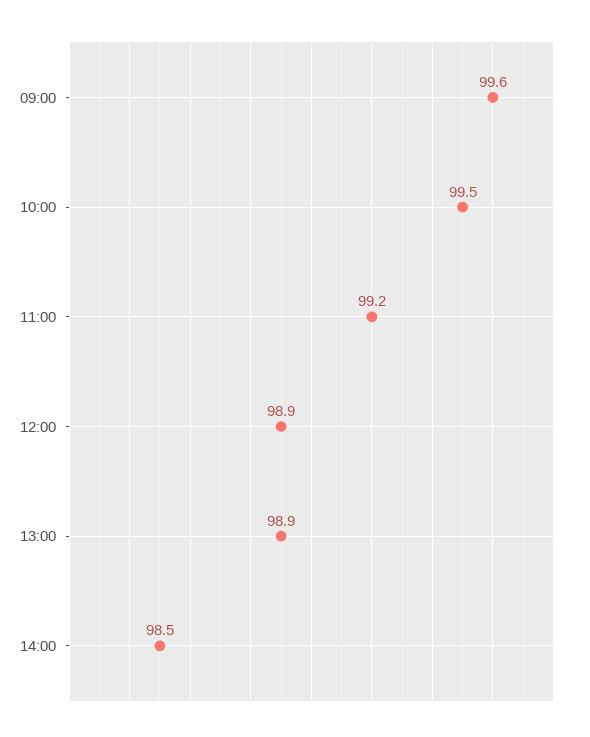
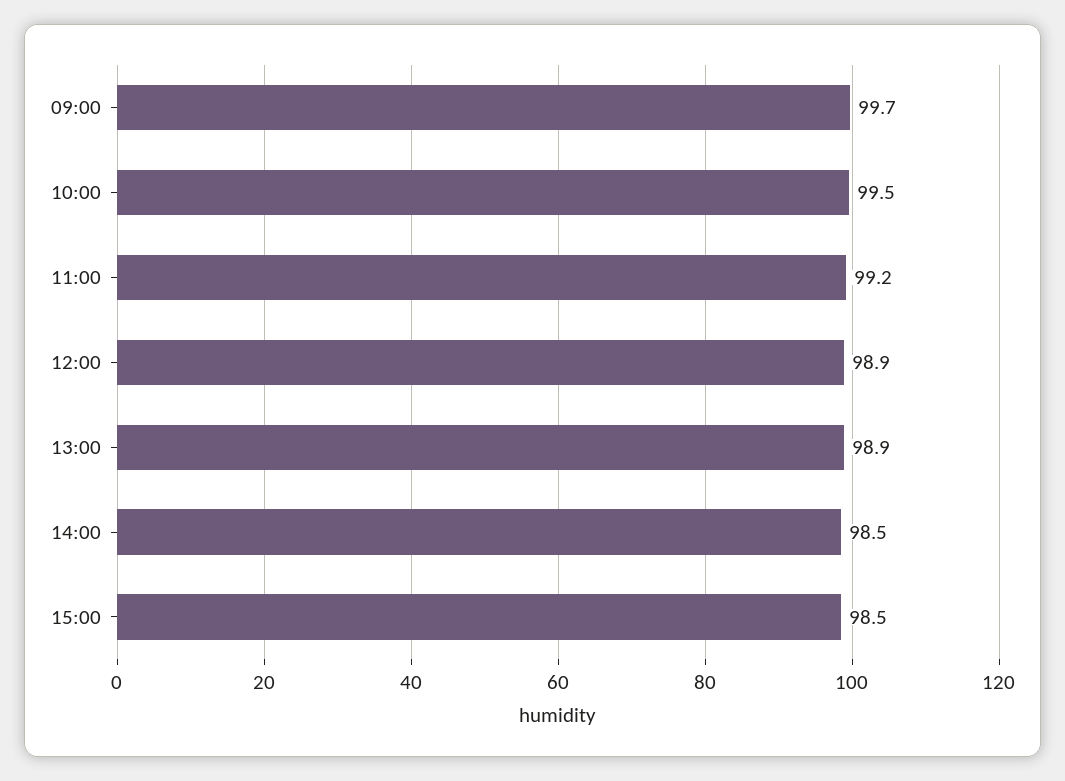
09:00: 99.6 -> 99.7
15:00: none -> 98.5

